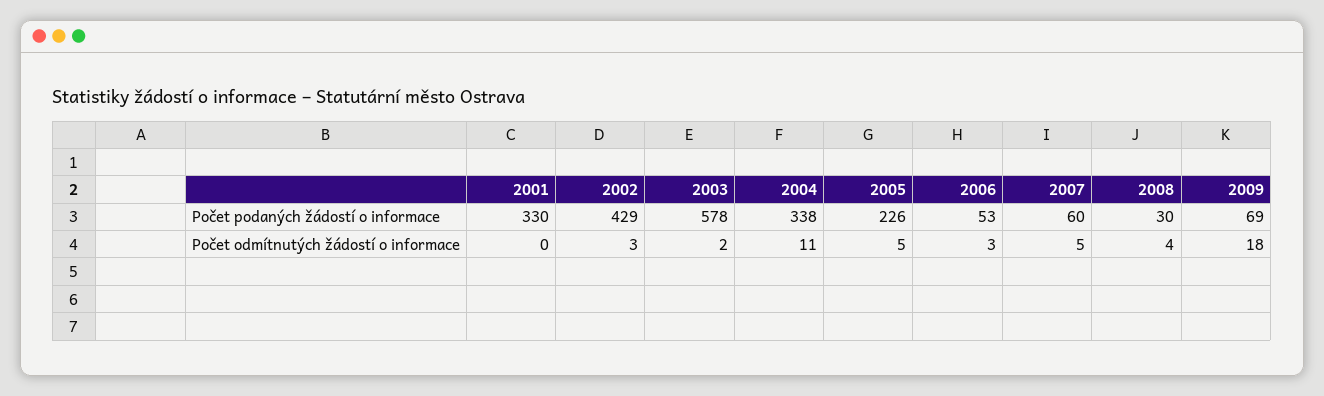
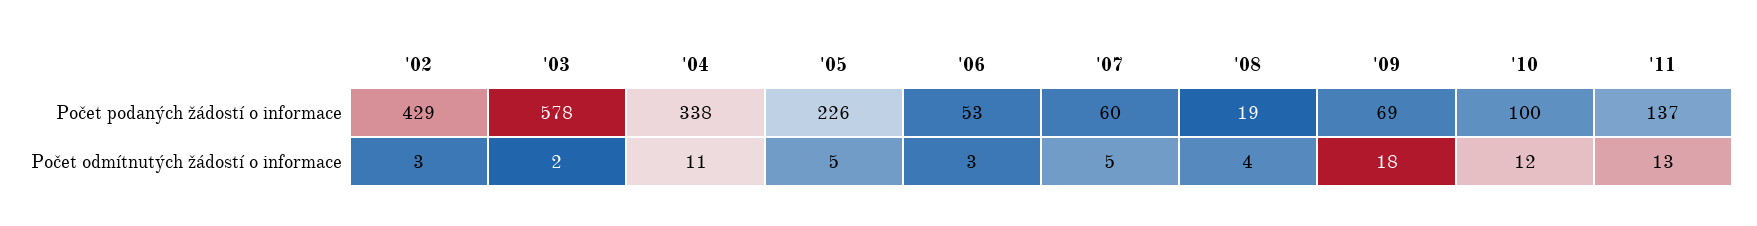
2001, Počet podaných žádostí o informace: 330 -> none
2008, Počet podaných žádostí o informace: 30 -> 19
2001, Počet odmítnutých žádostí o informace: 0 -> none
'10, Počet podaných žádostí o informace: none -> 100
'11, Počet podaných žádostí o informace: none -> 137
'10, Počet odmítnutých žádostí o informace: none -> 12
'11, Počet odmítnutých žádostí o informace: none -> 13

